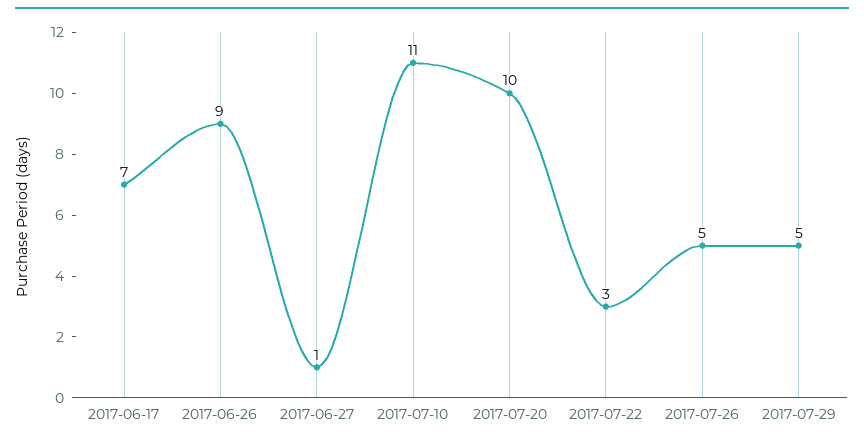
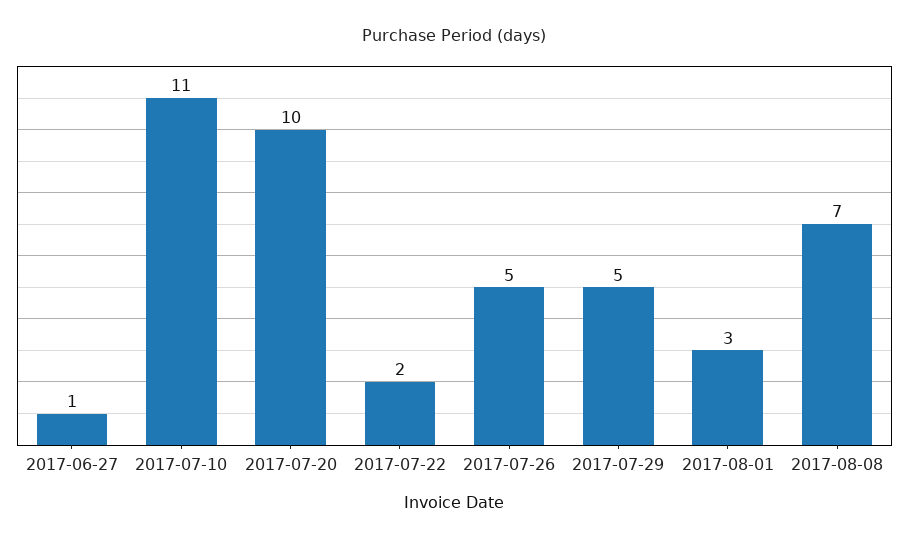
2017-06-17: 7 -> none
2017-06-26: 9 -> none
2017-07-22: 3 -> 2
2017-08-01: none -> 3
2017-08-08: none -> 7

